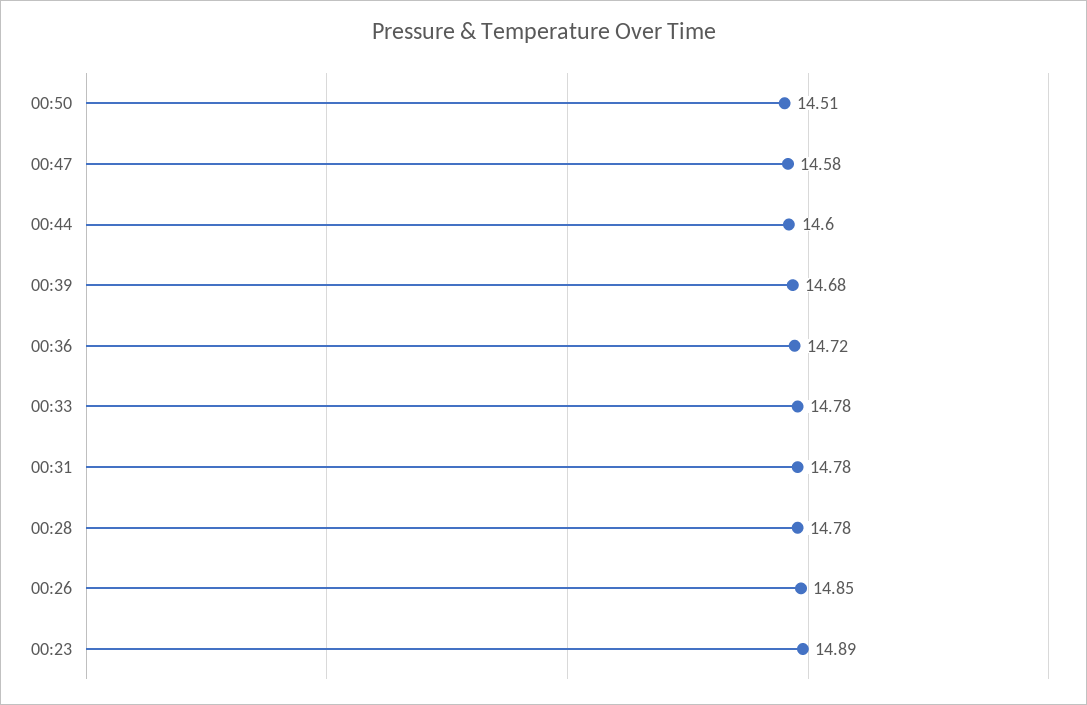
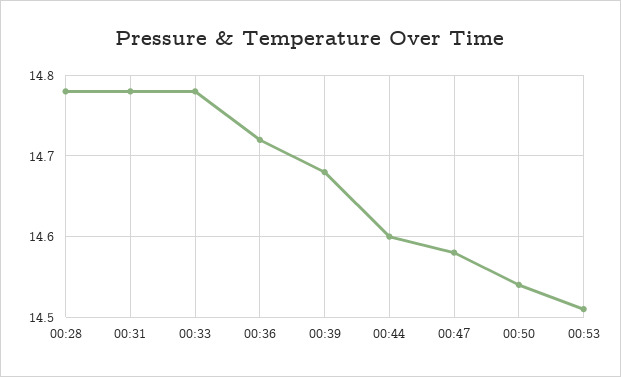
00:50: 14.51 -> 14.54
00:26: 14.85 -> none
00:23: 14.89 -> none
00:53: none -> 14.51

